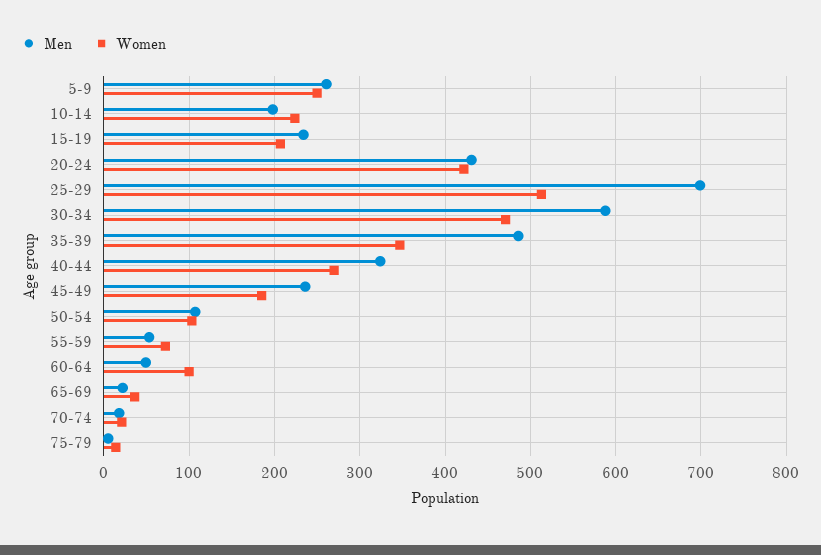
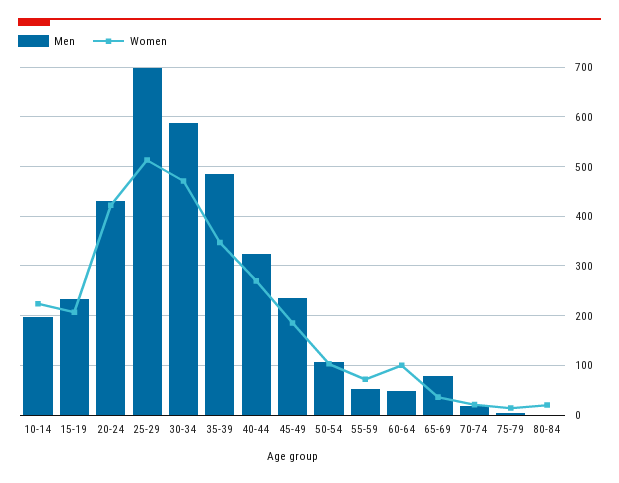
Men, 5-9: 260 -> none
Women, 5-9: 250 -> none
Men, 65-69: 20 -> 80
Men, 80-84: none -> 0
Women, 80-84: none -> 20

